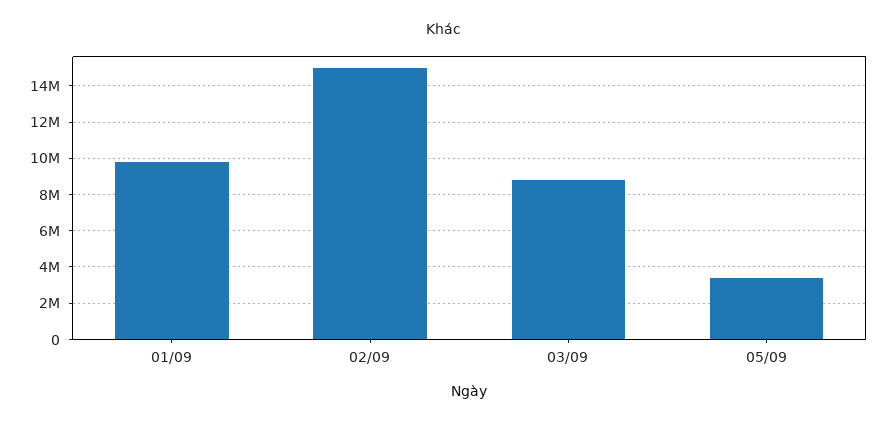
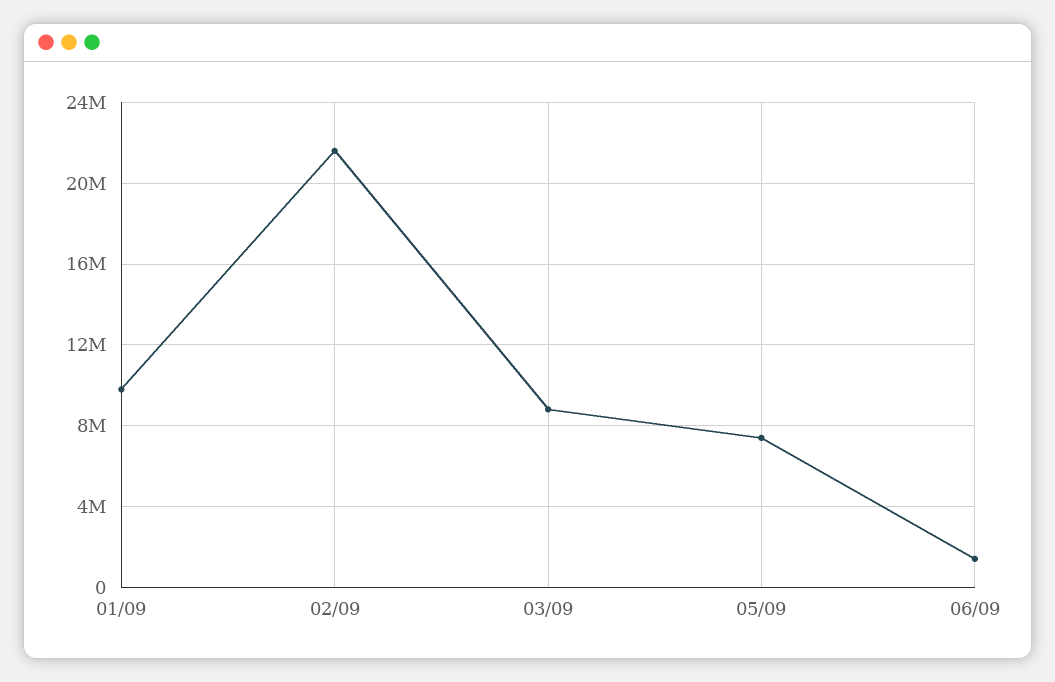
02/09: 15000000 -> 21500000
05/09: 3500000 -> 7500000
06/09: none -> 1500000

